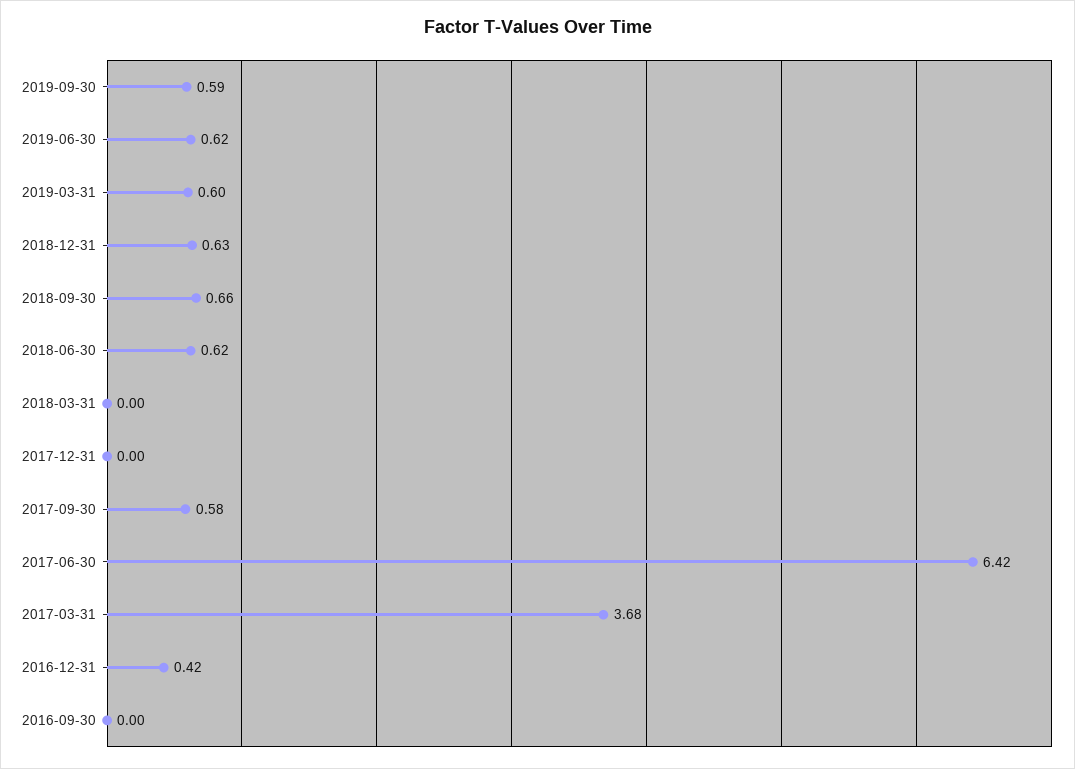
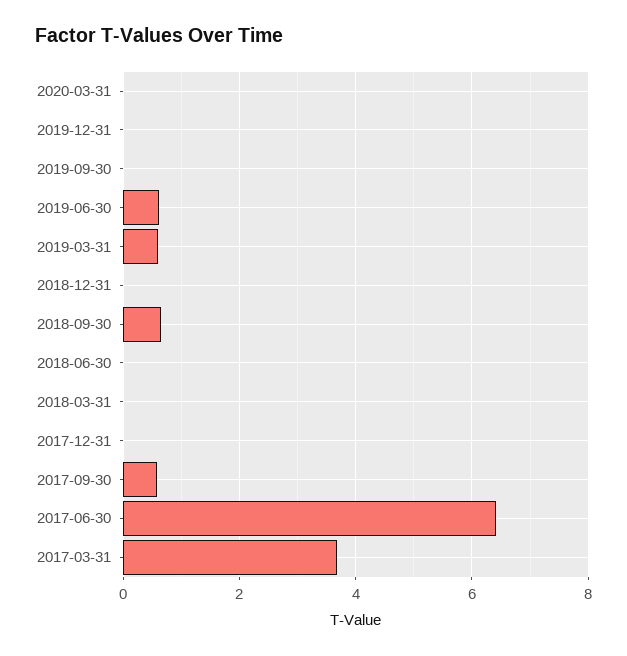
2019-09-30: 0.59 -> 0
2018-12-31: 0.63 -> 0
2018-06-30: 0.62 -> 0
2016-12-31: 0.42 -> none
2016-09-30: 0 -> none
2020-03-31: none -> 0
2019-12-31: none -> 0

